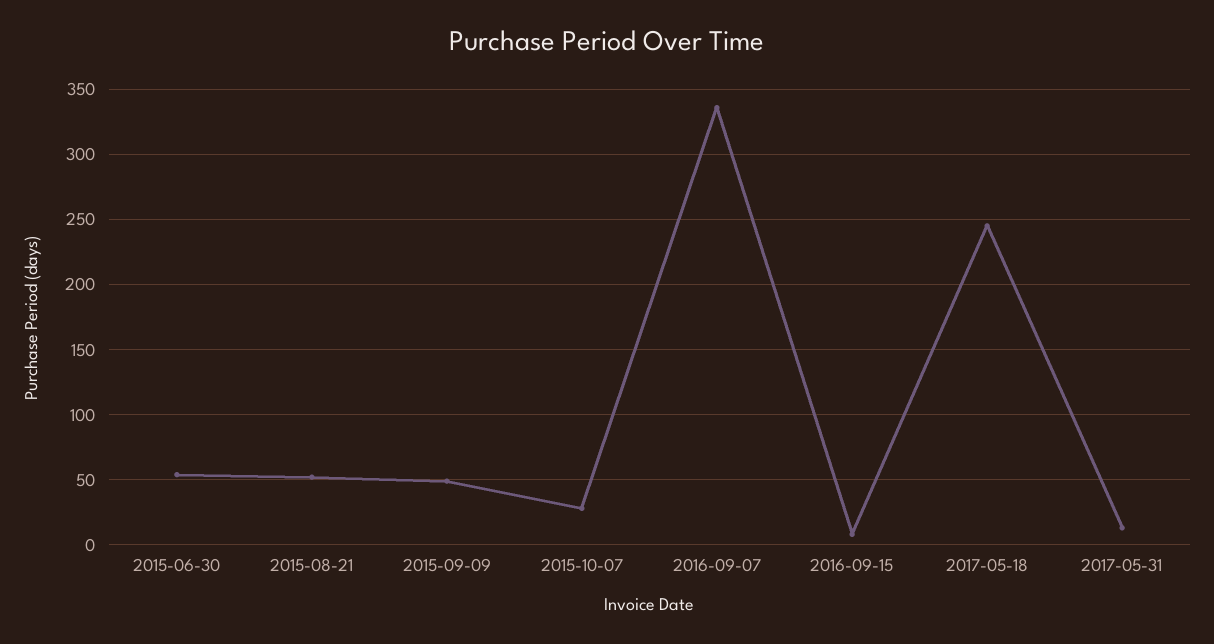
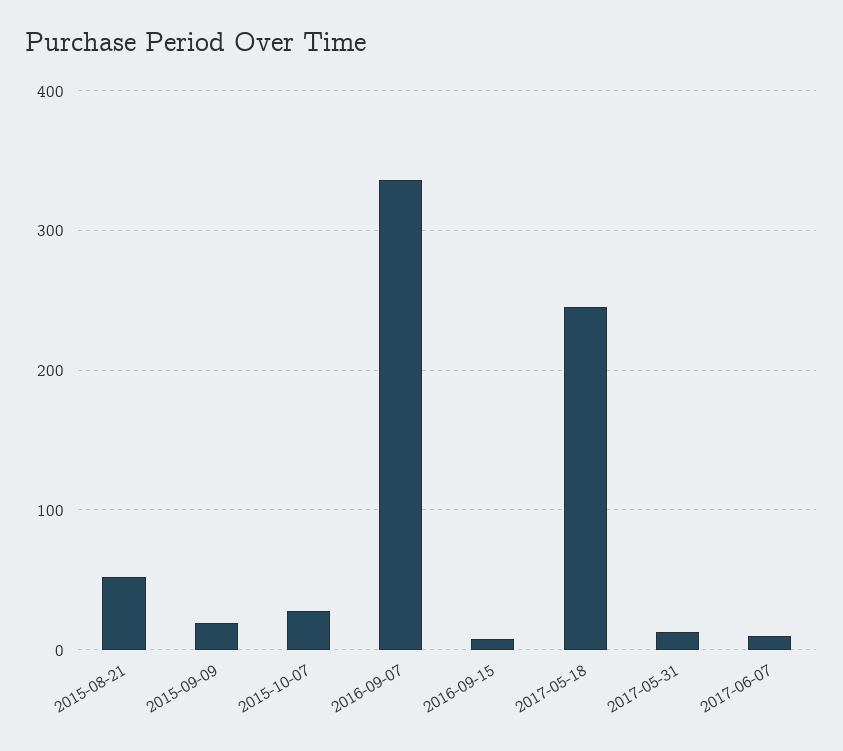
2015-06-30: 55 -> none
2015-09-09: 50 -> 20
2017-06-07: none -> 10

